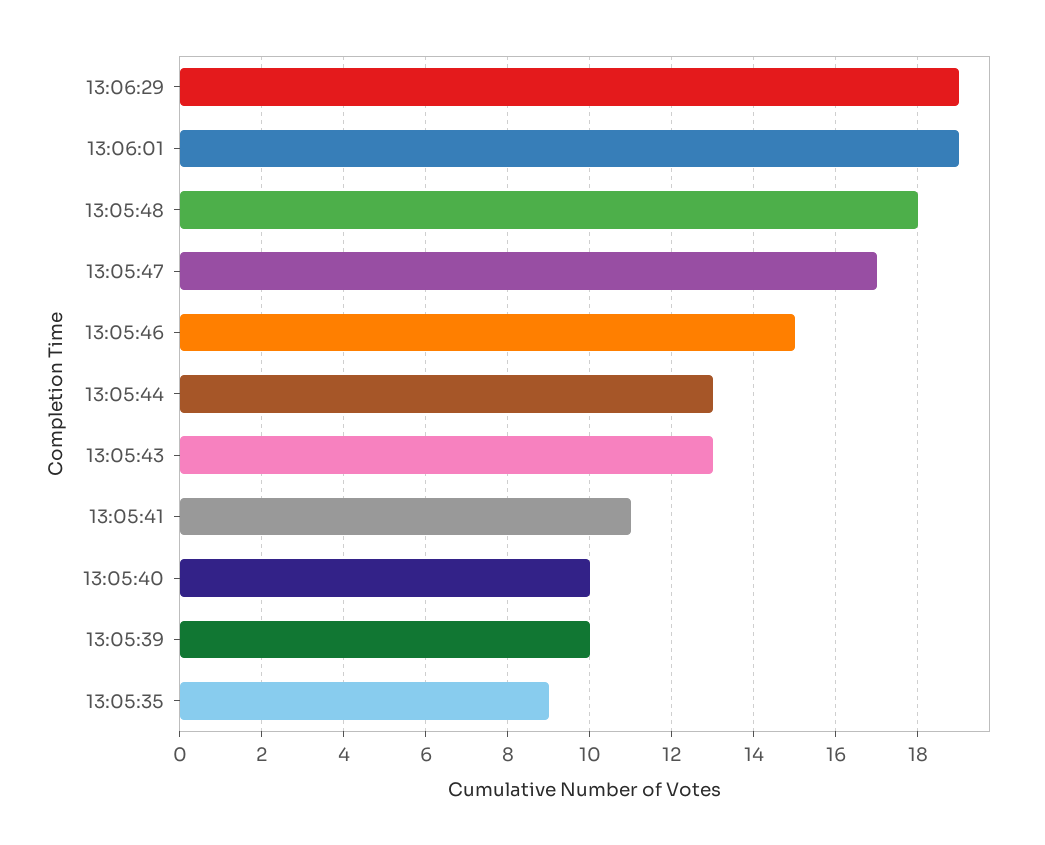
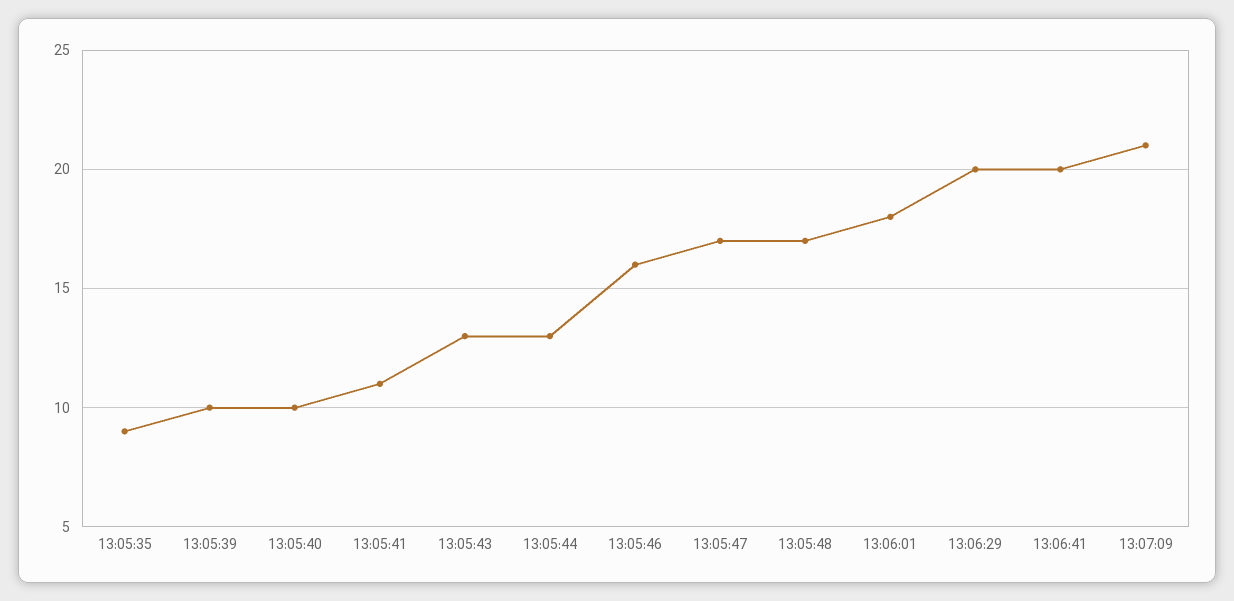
13:06:29: 19 -> 20
13:06:01: 19 -> 18
13:05:48: 18 -> 17
13:05:46: 15 -> 16
13:06:41: none -> 20
13:07:09: none -> 21

